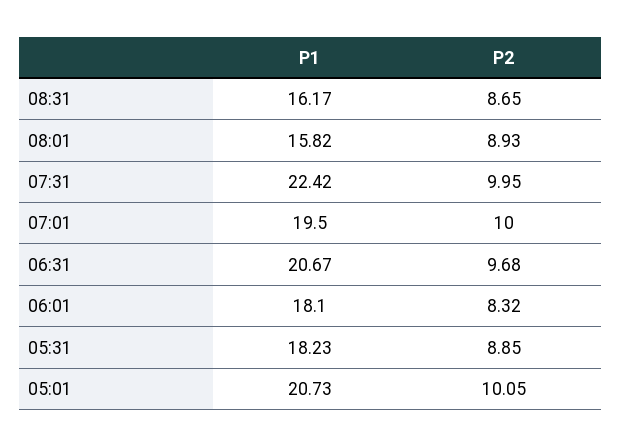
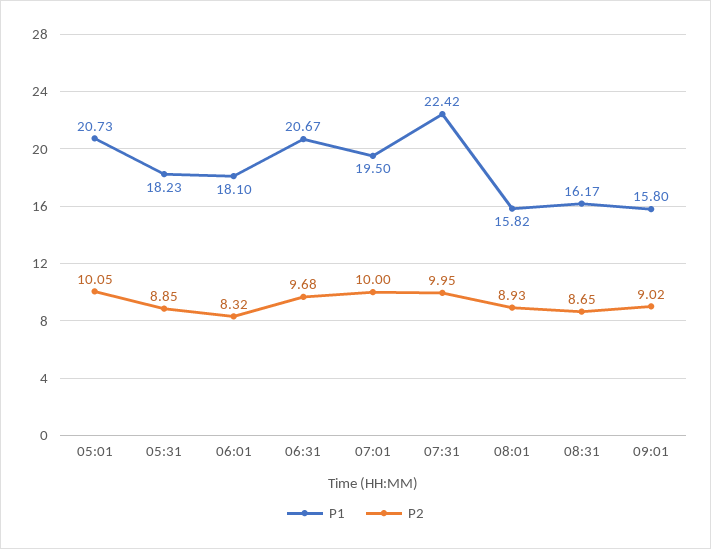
P1, 09:01: none -> 15.8
P2, 09:01: none -> 9.02

